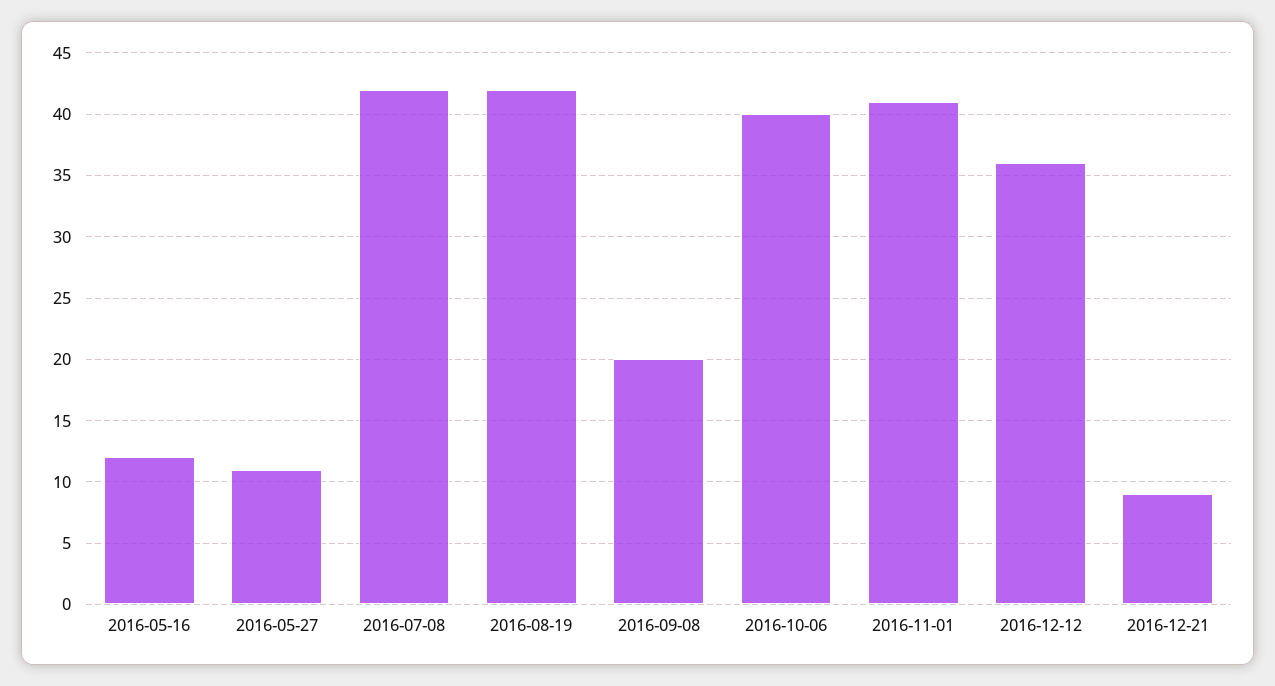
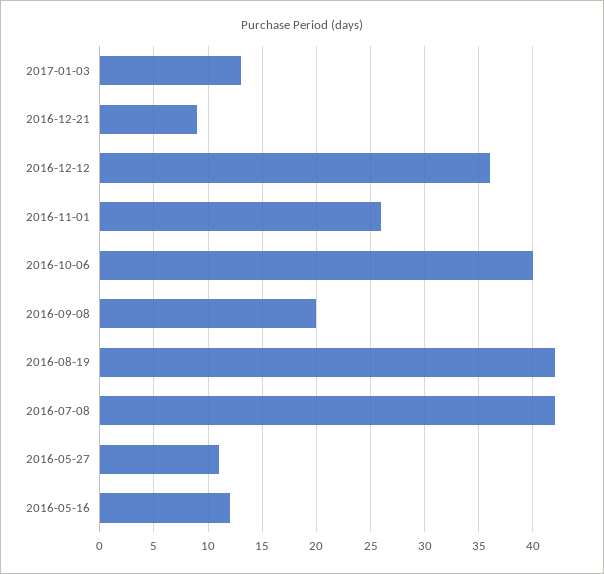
2016-11-01: 41 -> 26
2017-01-03: none -> 13

